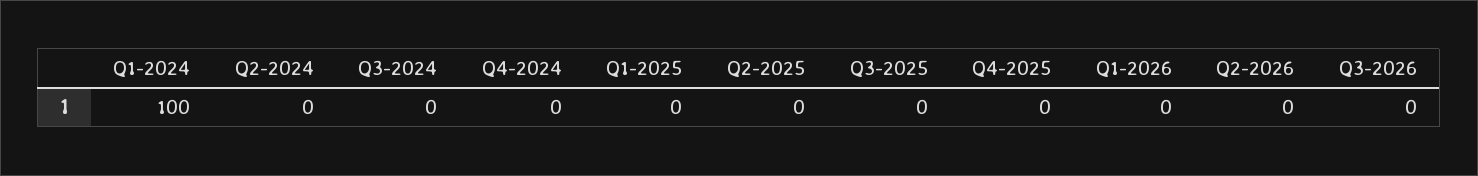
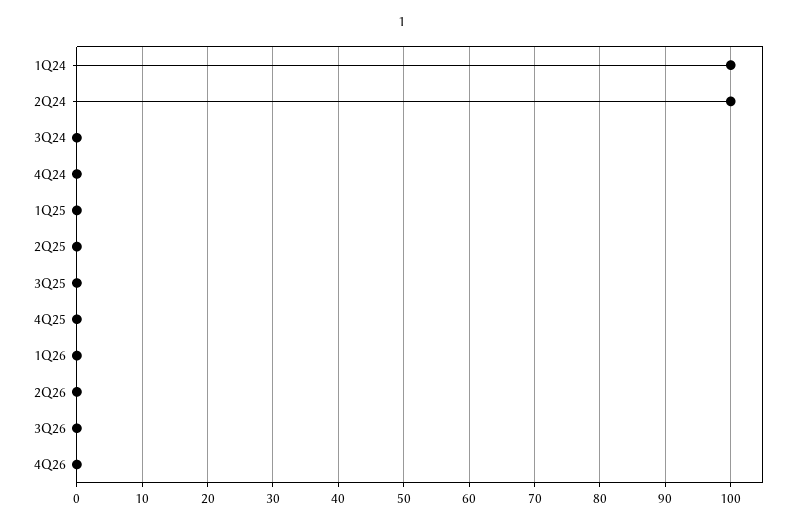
Q2-2024: 0 -> 100
4Q26: none -> 0

